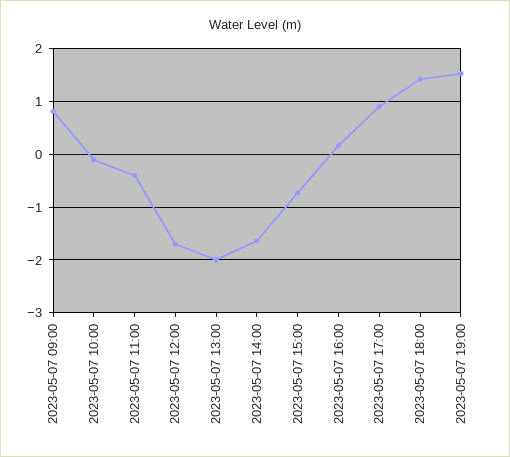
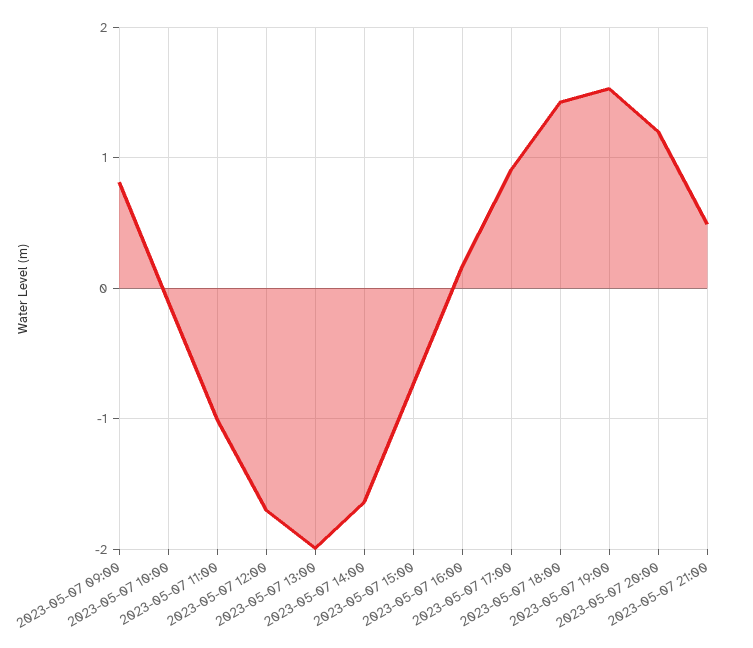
2023-05-07 11:00: -0.4 -> -1
2023-05-07 20:00: none -> 1.2
2023-05-07 21:00: none -> 0.5

